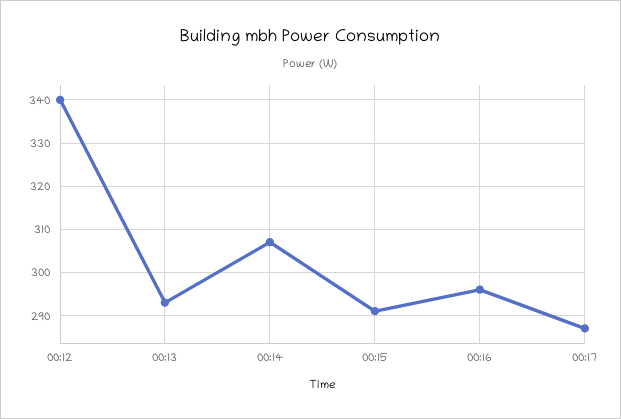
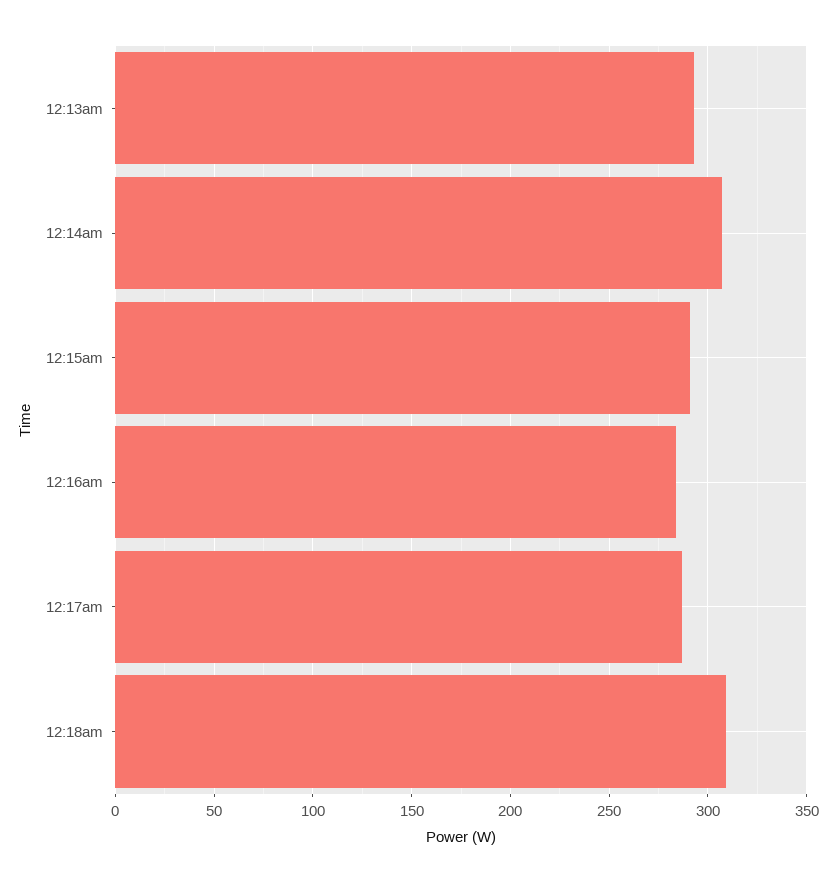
00:12: 340 -> none
00:16: 295 -> 285
12:18am: none -> 310

